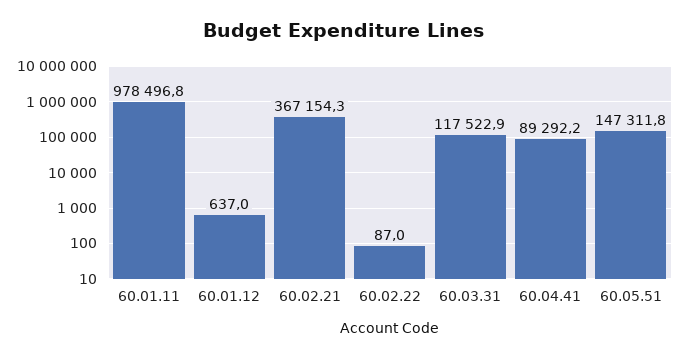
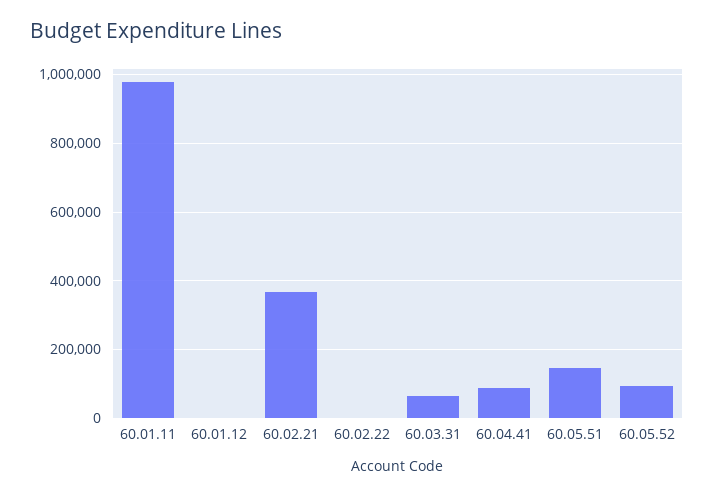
60.03.31: 117522.9 -> 60000
60.05.52: none -> 100000

